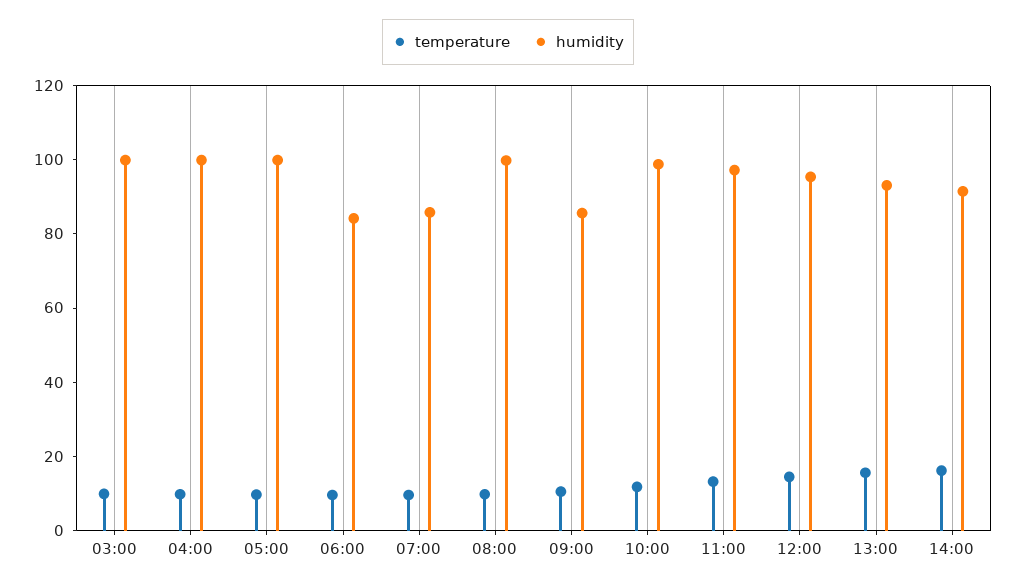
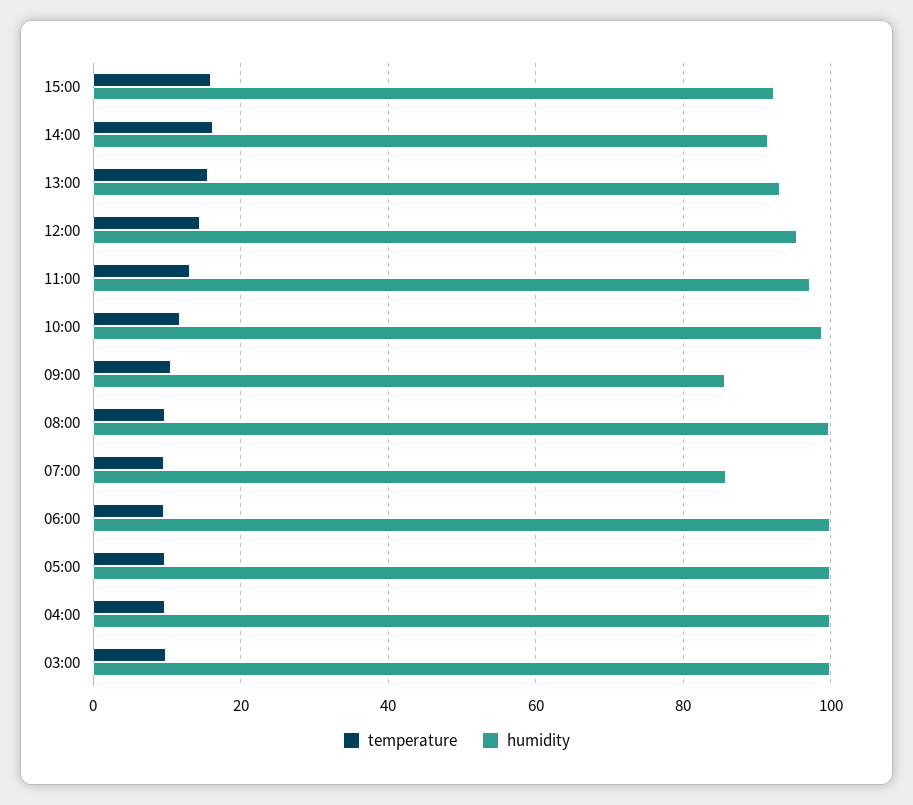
humidity, 06:00: 85 -> 100
temperature, 15:00: none -> 16
humidity, 15:00: none -> 92

